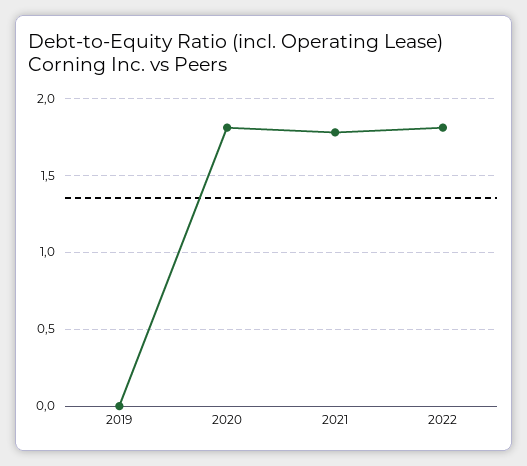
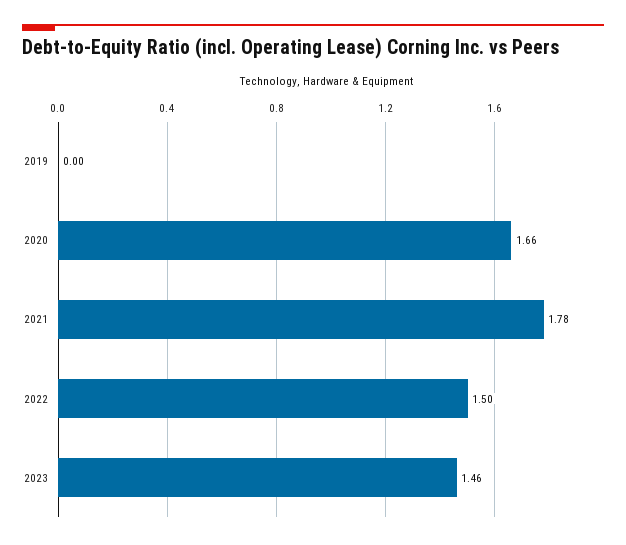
2020: 1.8 -> 1.66
2022: 1.8 -> 1.5
2023: none -> 1.46

